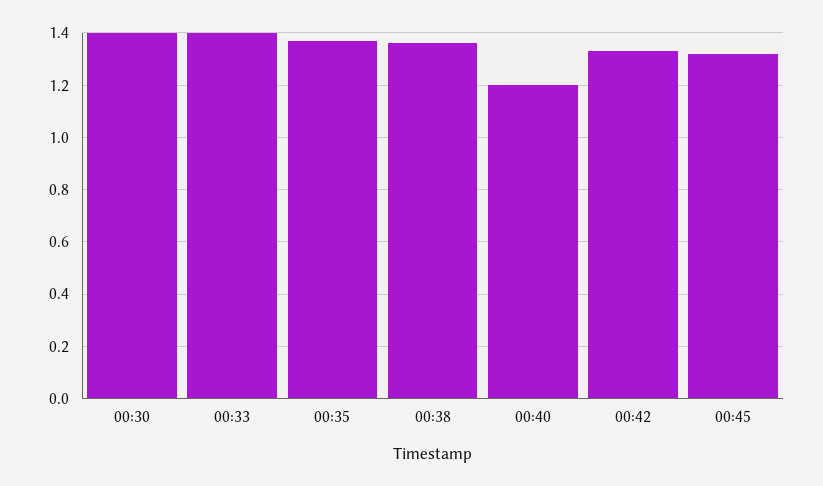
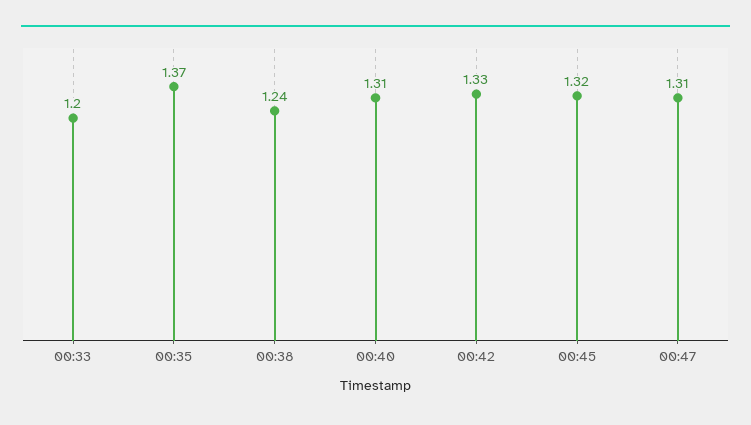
00:30: 1.4 -> none
00:33: 1.4 -> 1.2
00:38: 1.35 -> 1.24
00:40: 1.2 -> 1.31
00:47: none -> 1.31

